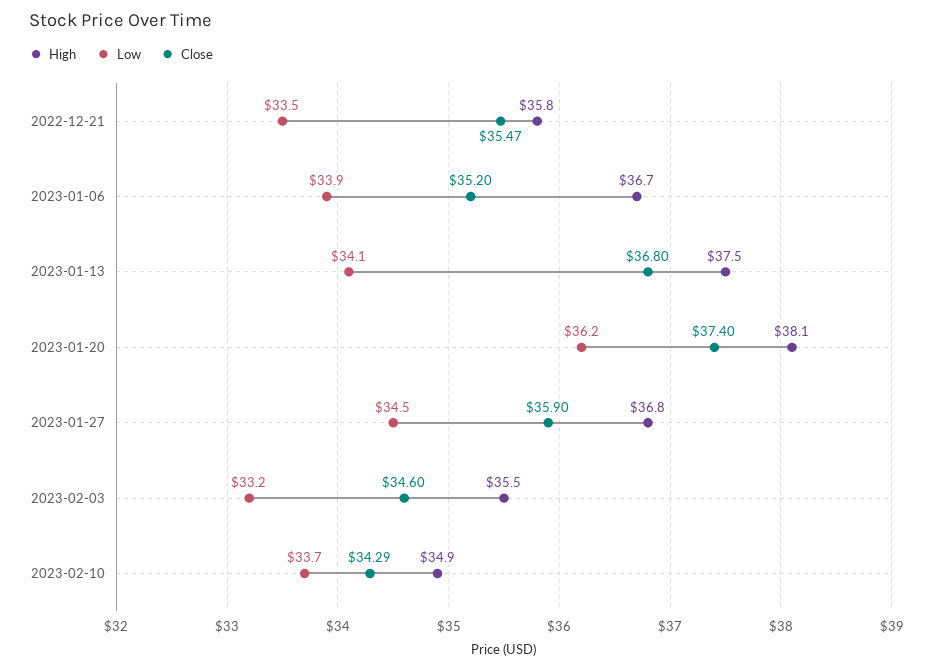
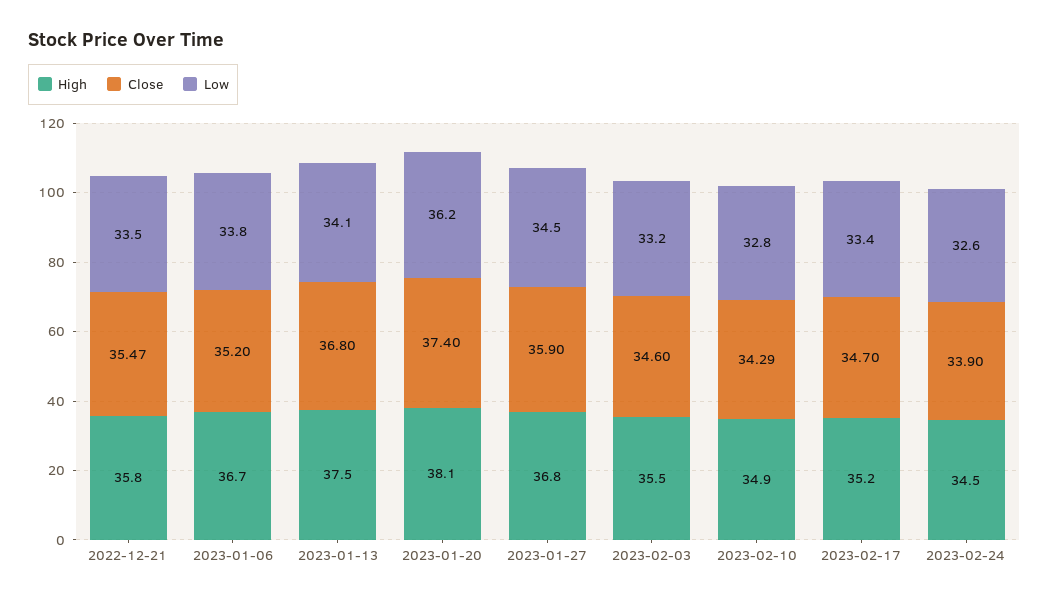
Low, 2023-01-06: 33.9 -> 33.8
Low, 2023-02-10: 33.7 -> 32.8
High, 2023-02-17: none -> 35.2
Close, 2023-02-17: none -> 34.7
Low, 2023-02-17: none -> 33.4
High, 2023-02-24: none -> 34.5
Close, 2023-02-24: none -> 33.9
Low, 2023-02-24: none -> 32.6

